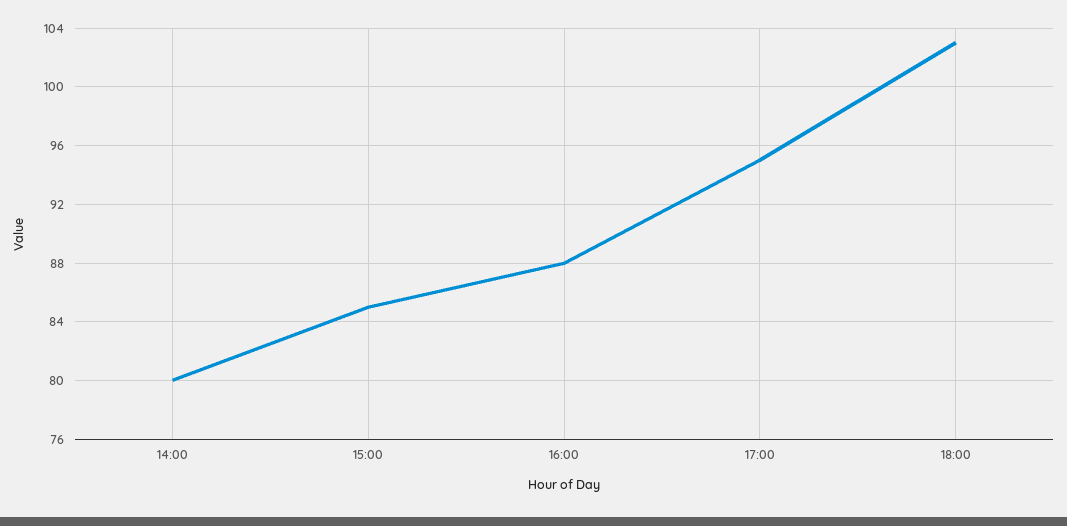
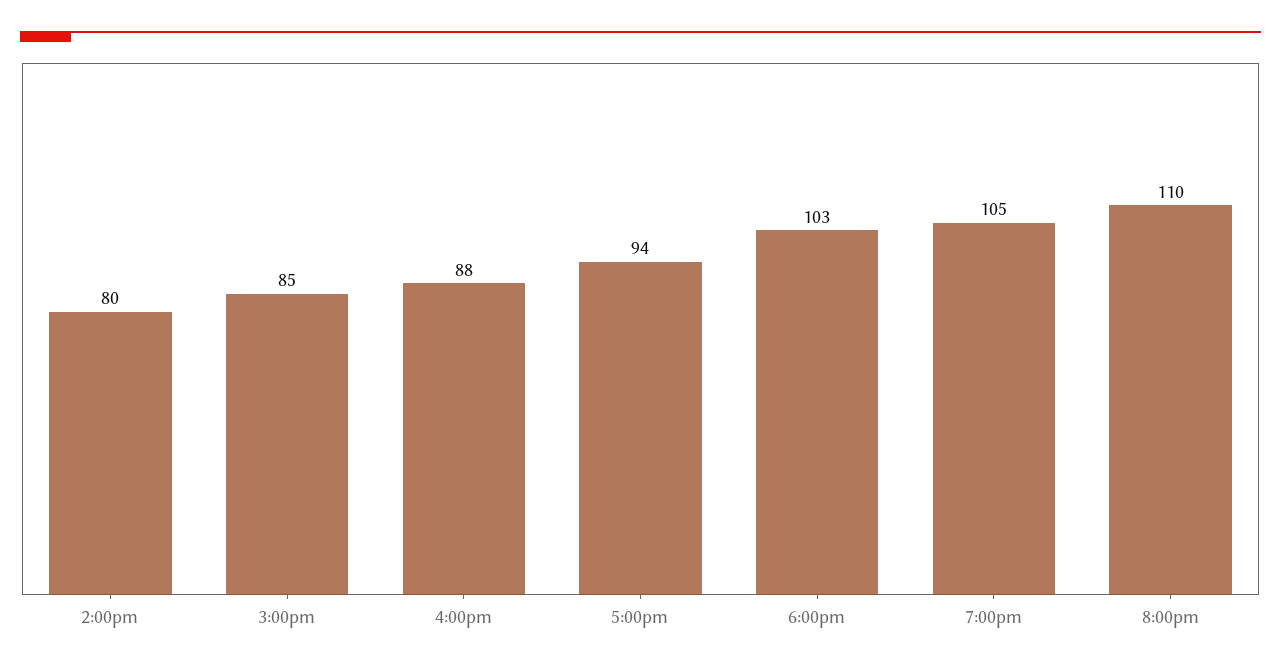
17:00: 95 -> 94
7:00pm: none -> 105
8:00pm: none -> 110

